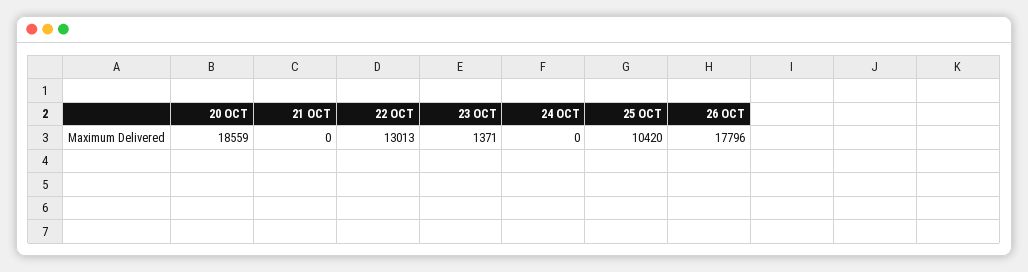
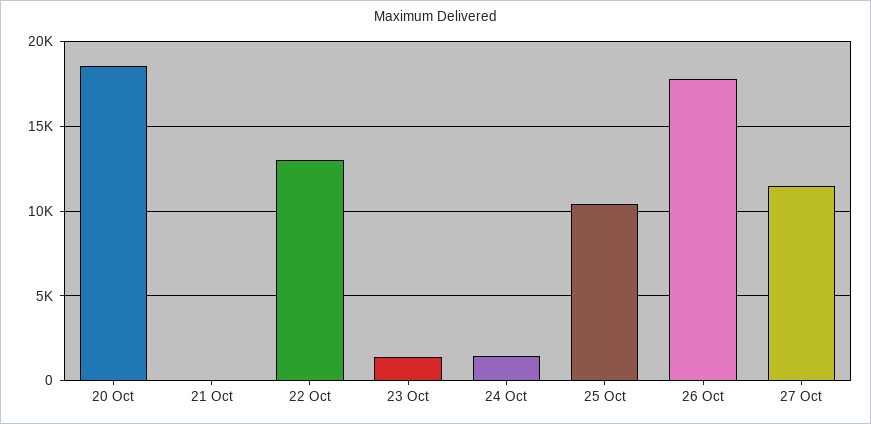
24 OCT: 0 -> 1500
27 Oct: none -> 11500

